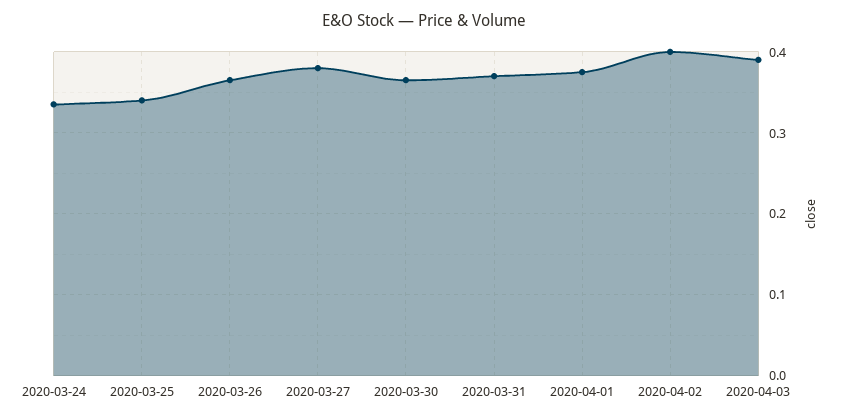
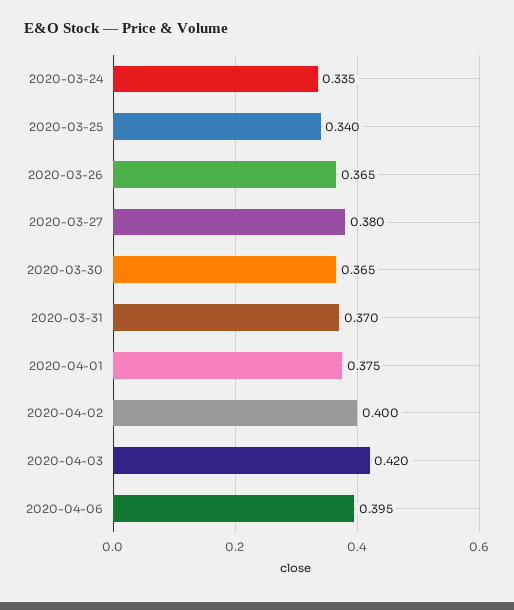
2020-04-03: 0.39 -> 0.42
2020-04-06: none -> 0.395

